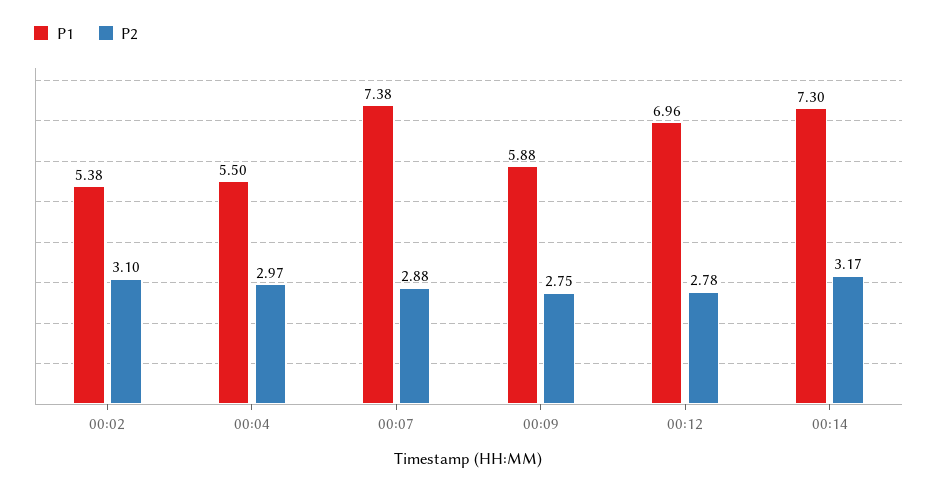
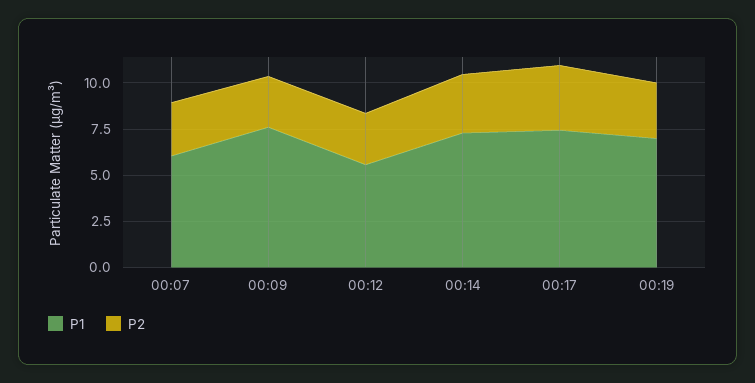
P1, 00:02: 5.38 -> none
P2, 00:02: 3.1 -> none
P1, 00:04: 5.5 -> none
P2, 00:04: 2.97 -> none
P1, 00:07: 7.38 -> 6
P1, 00:09: 5.88 -> 7.5
P1, 00:12: 6.96 -> 5.5
P1, 00:17: none -> 7.5
P2, 00:17: none -> 3.5
P1, 00:19: none -> 7
P2, 00:19: none -> 3

